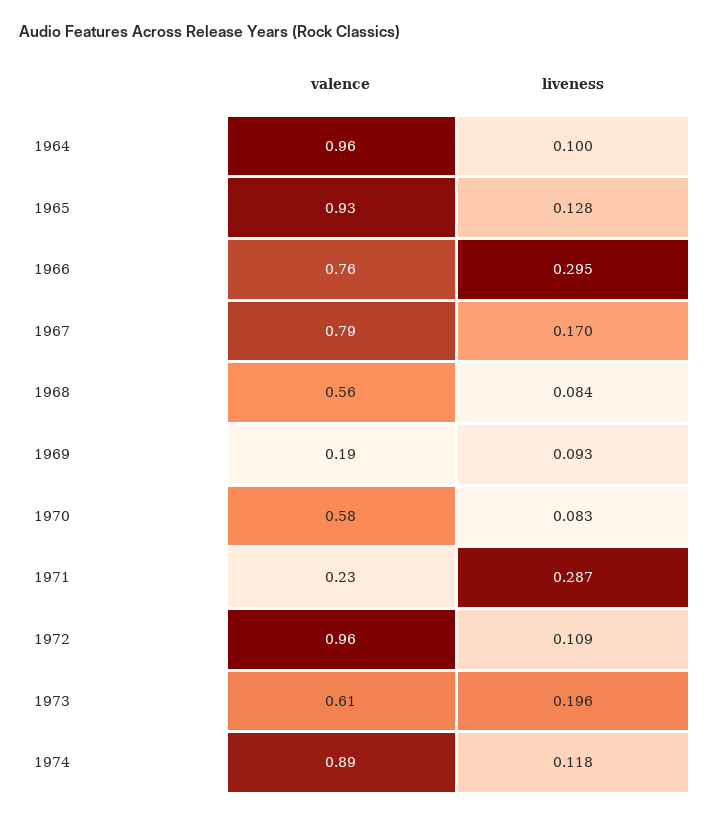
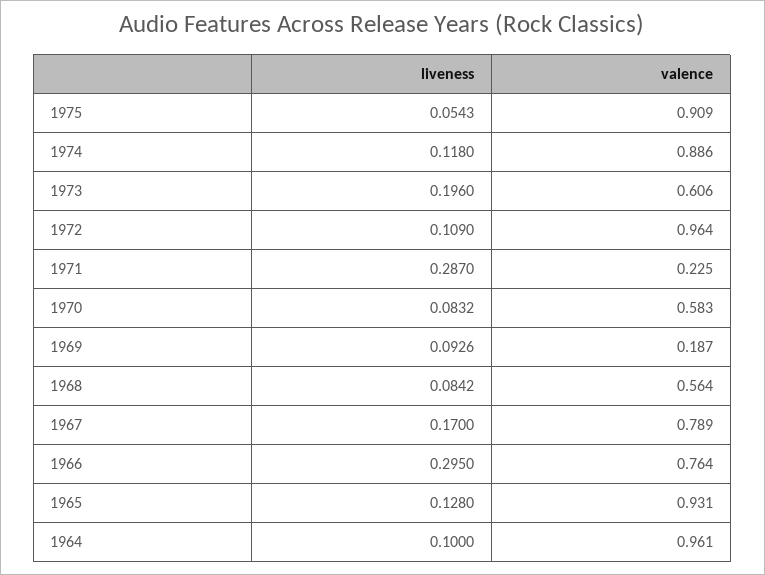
liveness, 1975: none -> 0.0543
valence, 1975: none -> 0.909

